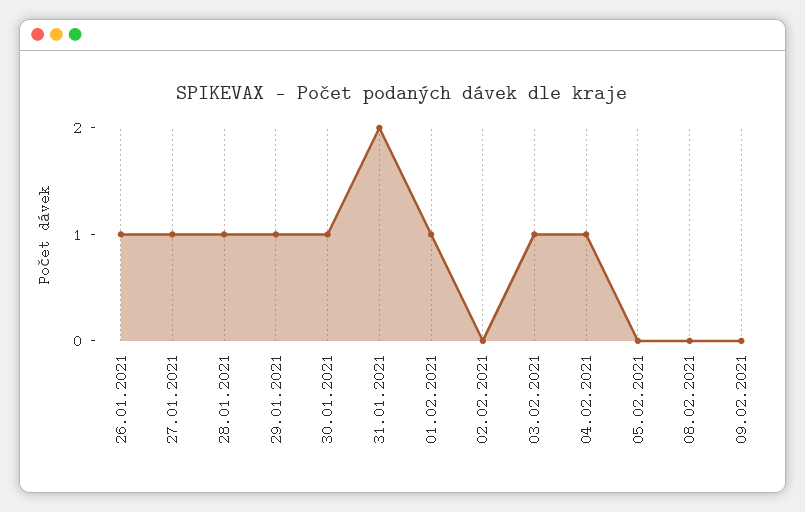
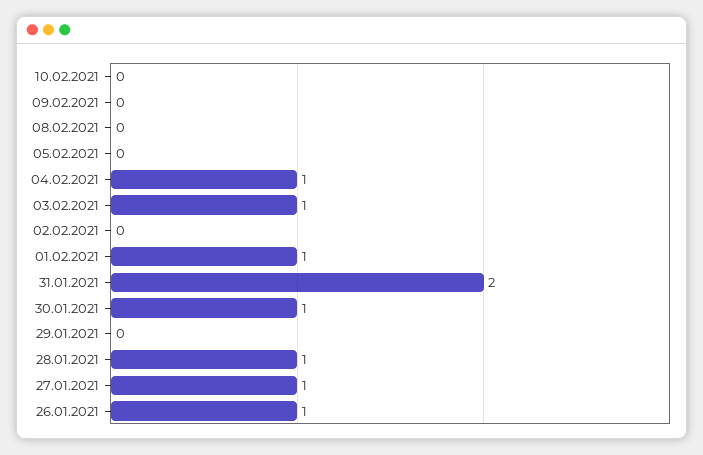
29.01.2021: 1 -> 0
10.02.2021: none -> 0

